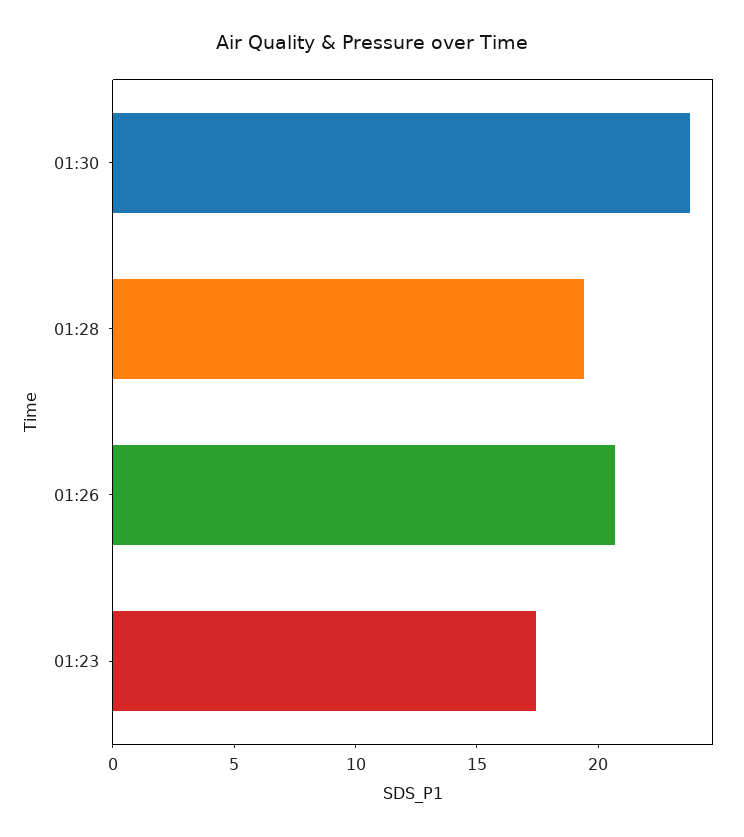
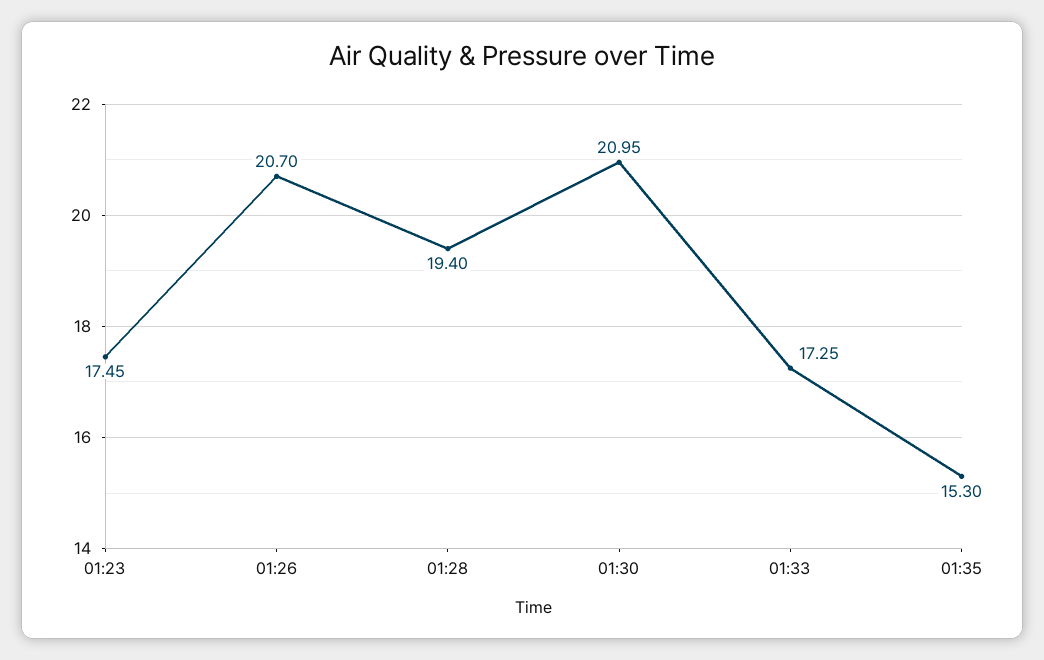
01:30: 24 -> 20.95
01:33: none -> 17.25
01:35: none -> 15.3

